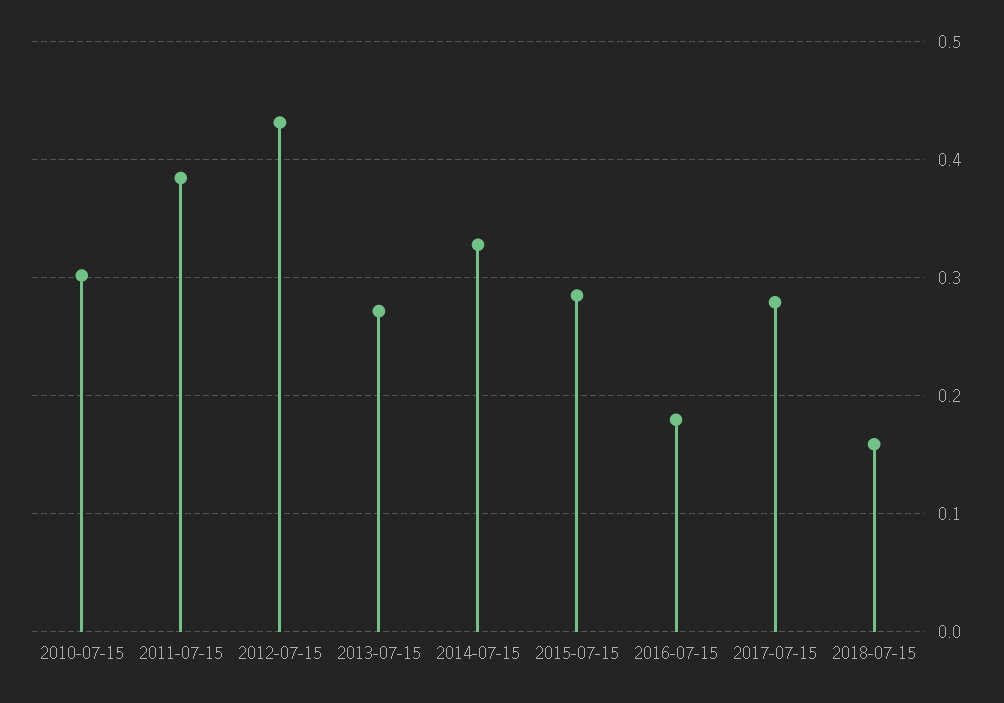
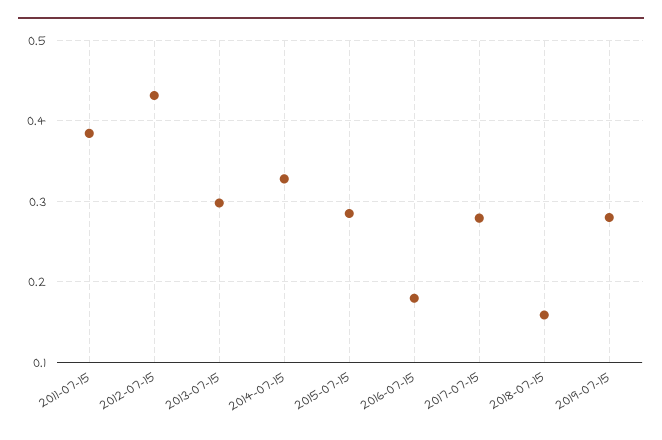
2010-07-15: 0.3 -> none
2013-07-15: 0.27 -> 0.3
2019-07-15: none -> 0.28

